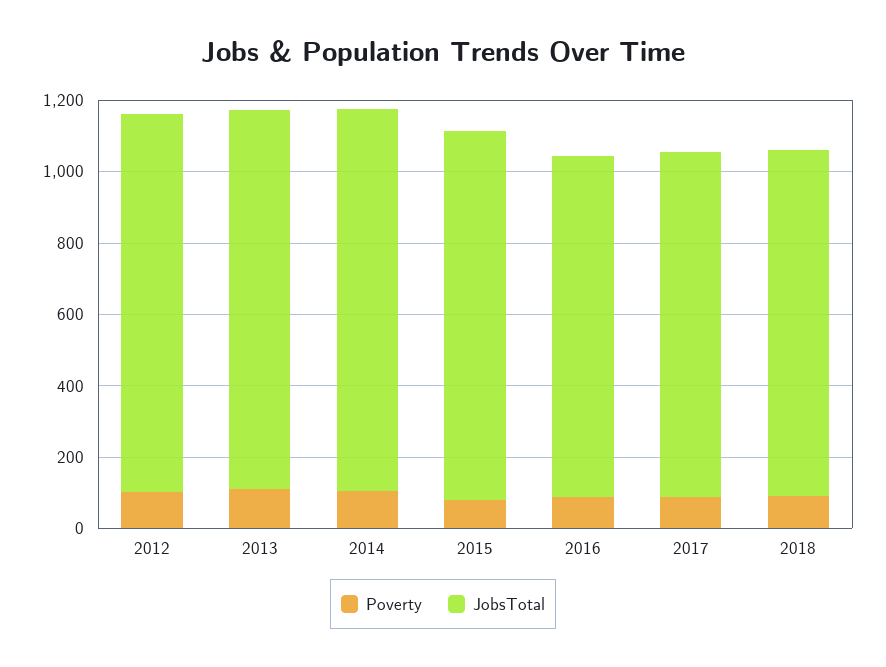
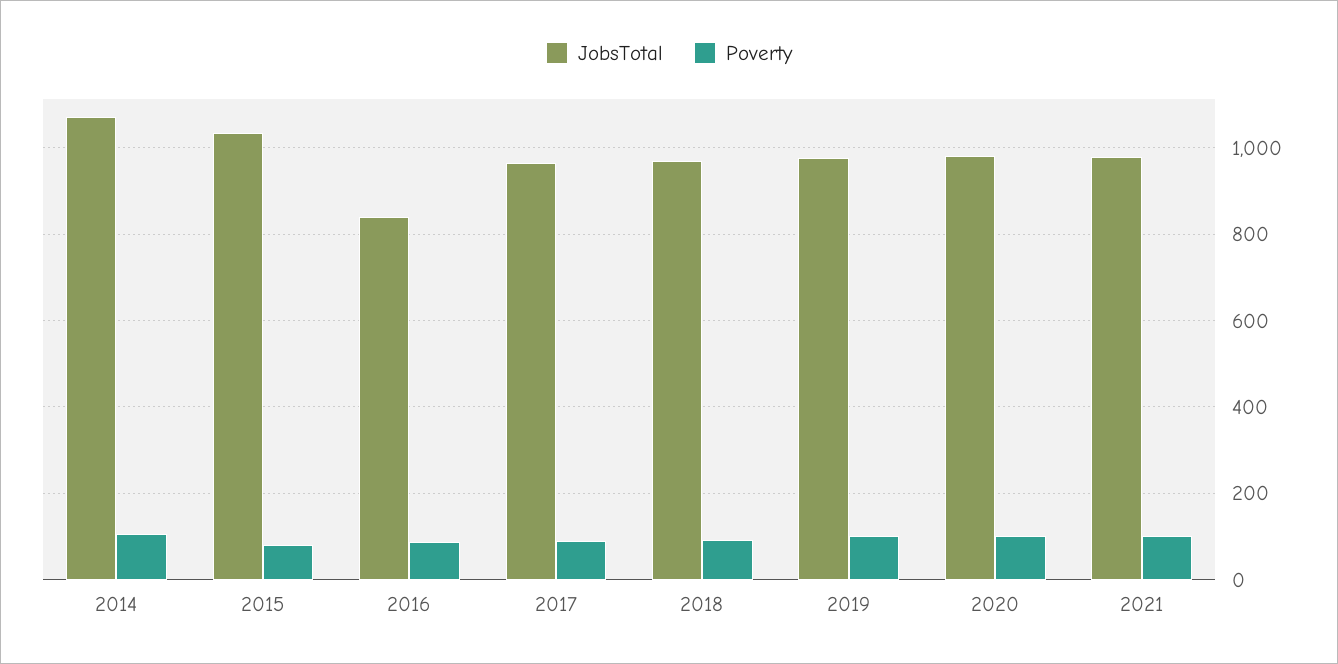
Poverty, 2012: 100 -> none
JobsTotal, 2012: 1050 -> none
Poverty, 2013: 100 -> none
JobsTotal, 2013: 1050 -> none
JobsTotal, 2016: 950 -> 840
JobsTotal, 2019: none -> 980
Poverty, 2019: none -> 100
JobsTotal, 2020: none -> 980
Poverty, 2020: none -> 100
JobsTotal, 2021: none -> 980
Poverty, 2021: none -> 100

